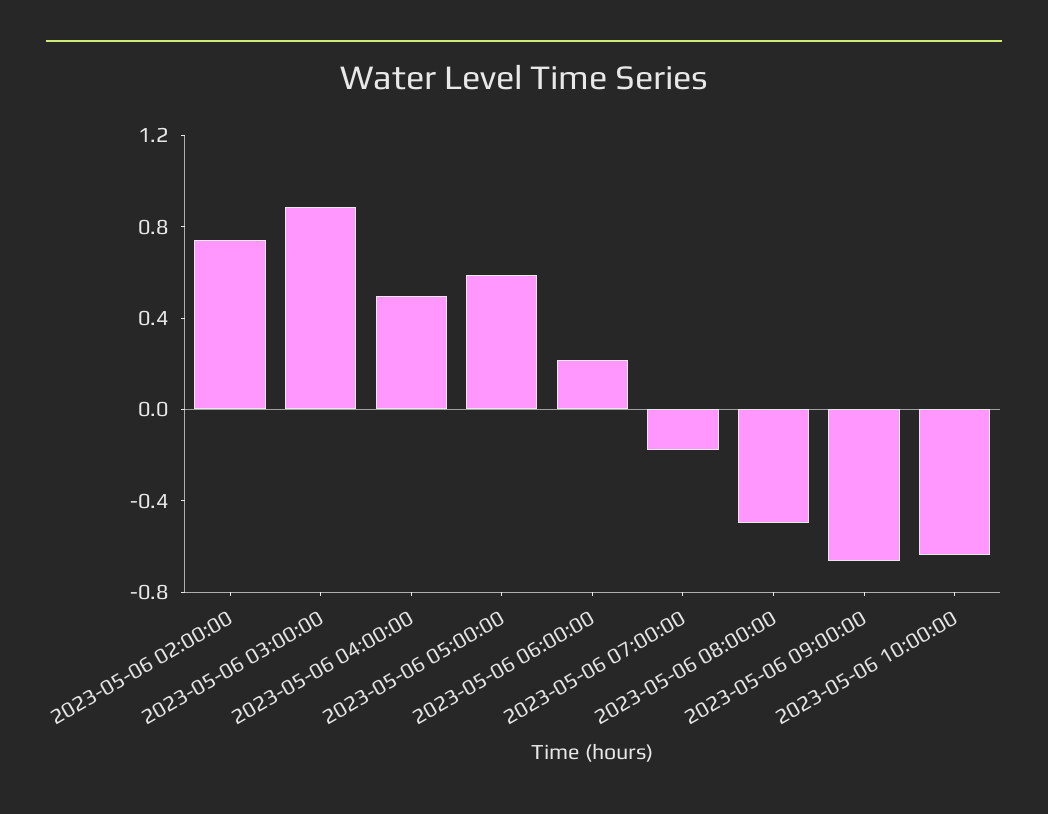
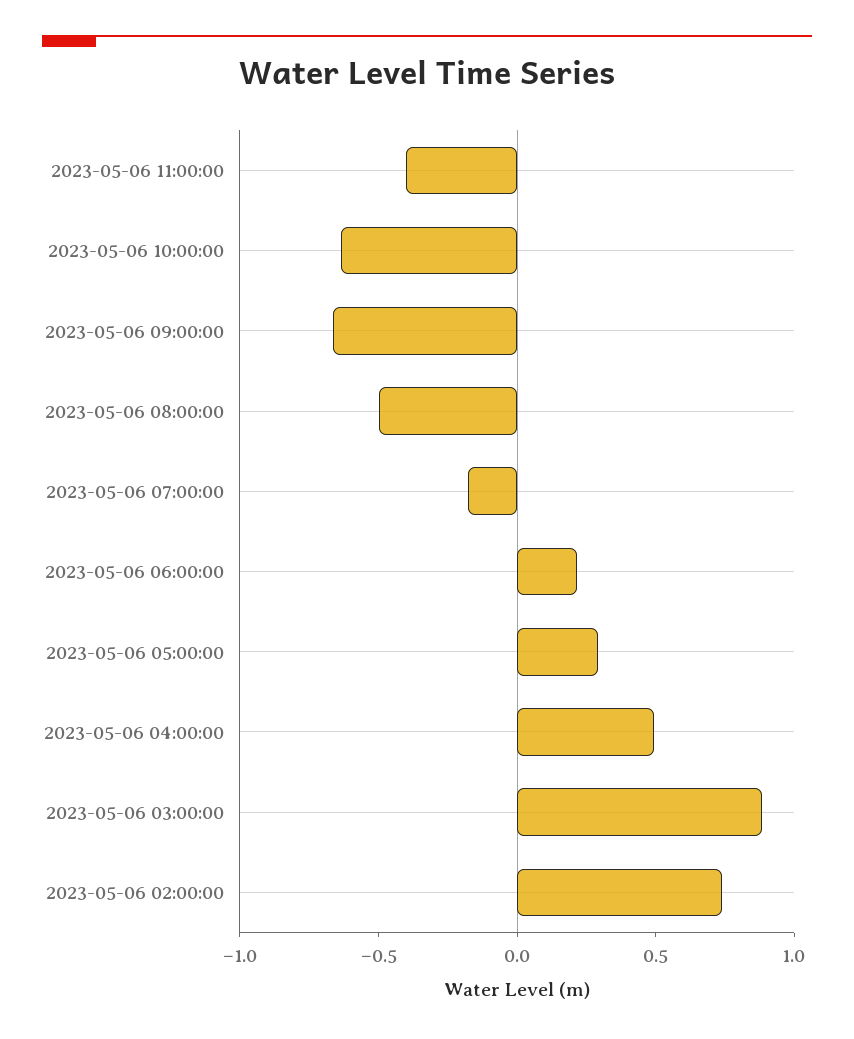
2023-05-06 05:00:00: 0.6 -> 0.3
2023-05-06 11:00:00: none -> -0.4

